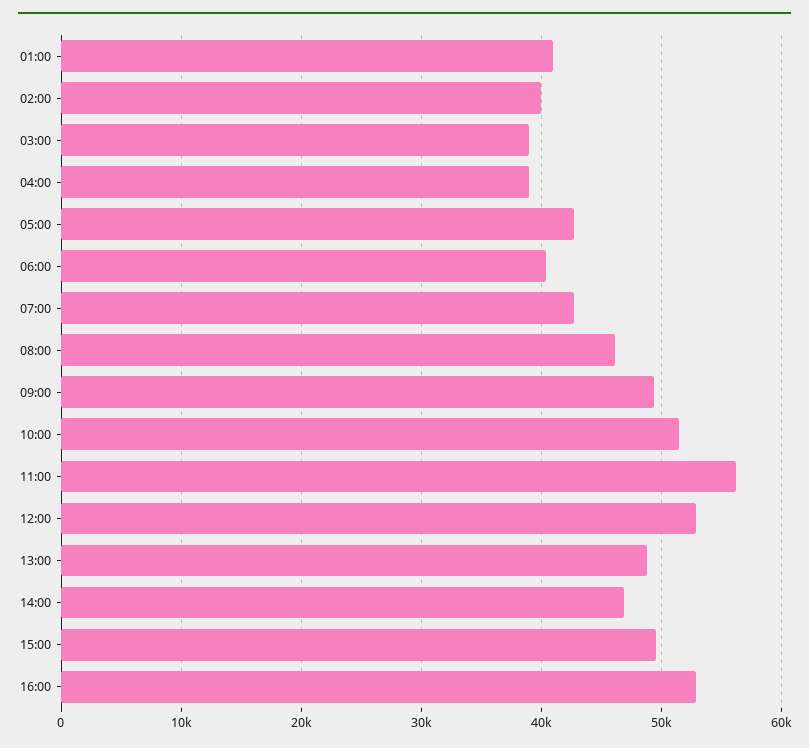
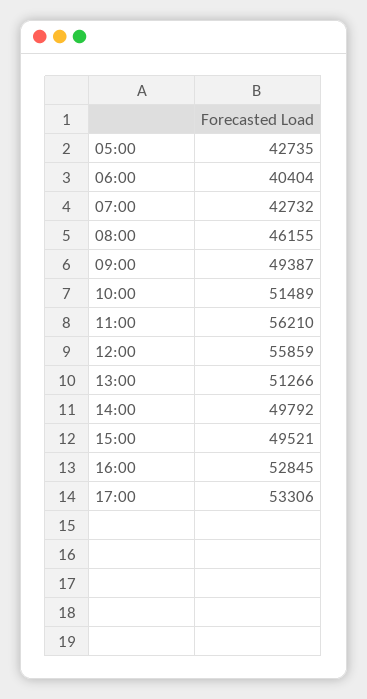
01:00: 41000 -> none
02:00: 40000 -> none
03:00: 39000 -> none
04:00: 39000 -> none
12:00: 53000 -> 55859
13:00: 49000 -> 51266
14:00: 47000 -> 49792
17:00: none -> 53306

